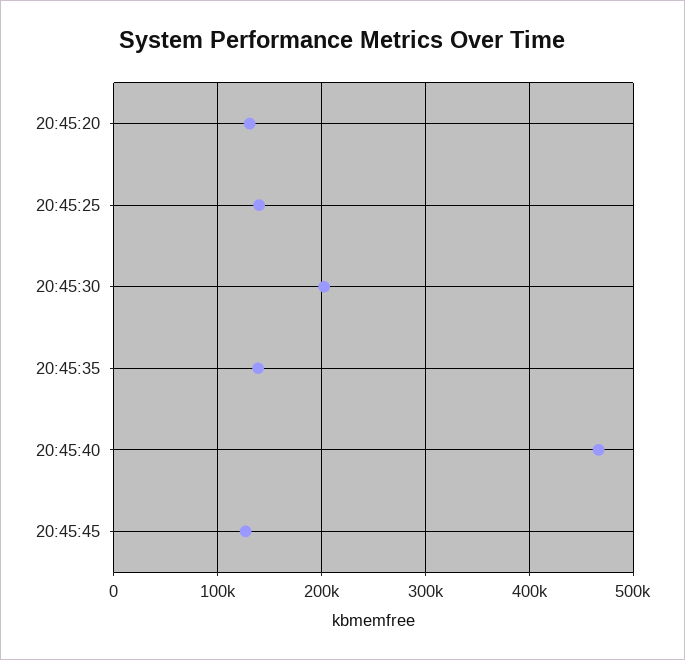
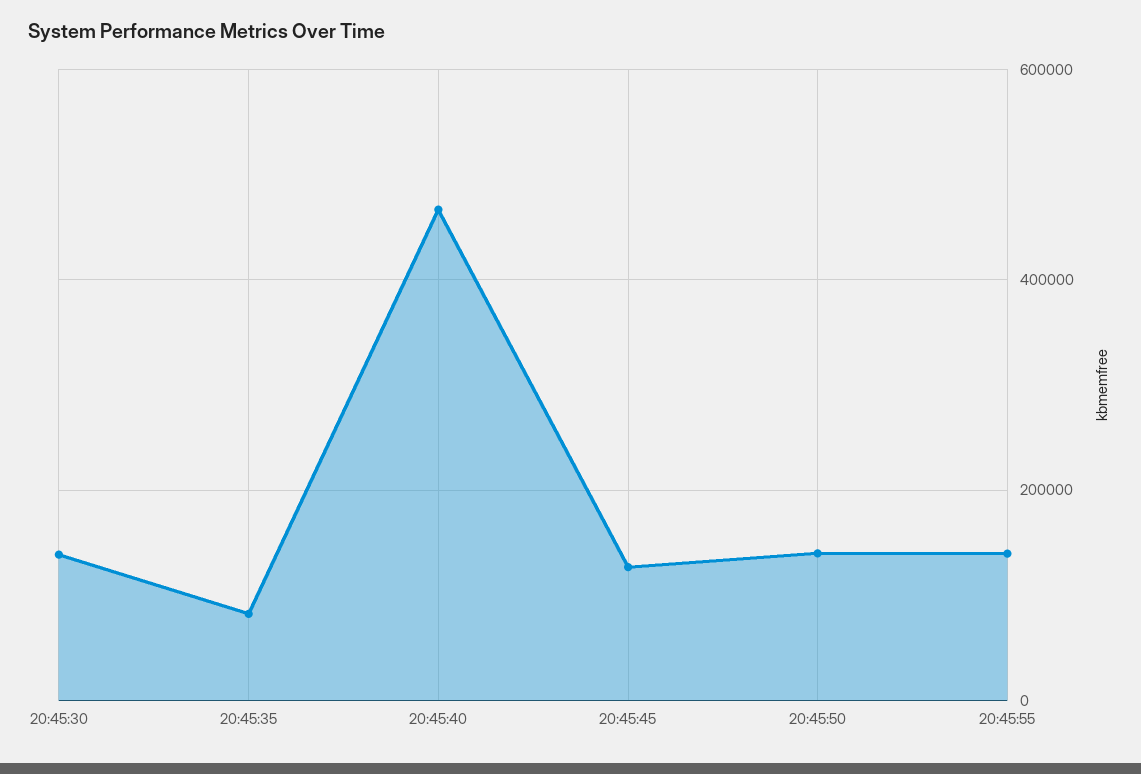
20:45:20: 130000 -> none
20:45:25: 140000 -> none
20:45:30: 200000 -> 140000
20:45:35: 140000 -> 80000
20:45:50: none -> 140000
20:45:55: none -> 140000

